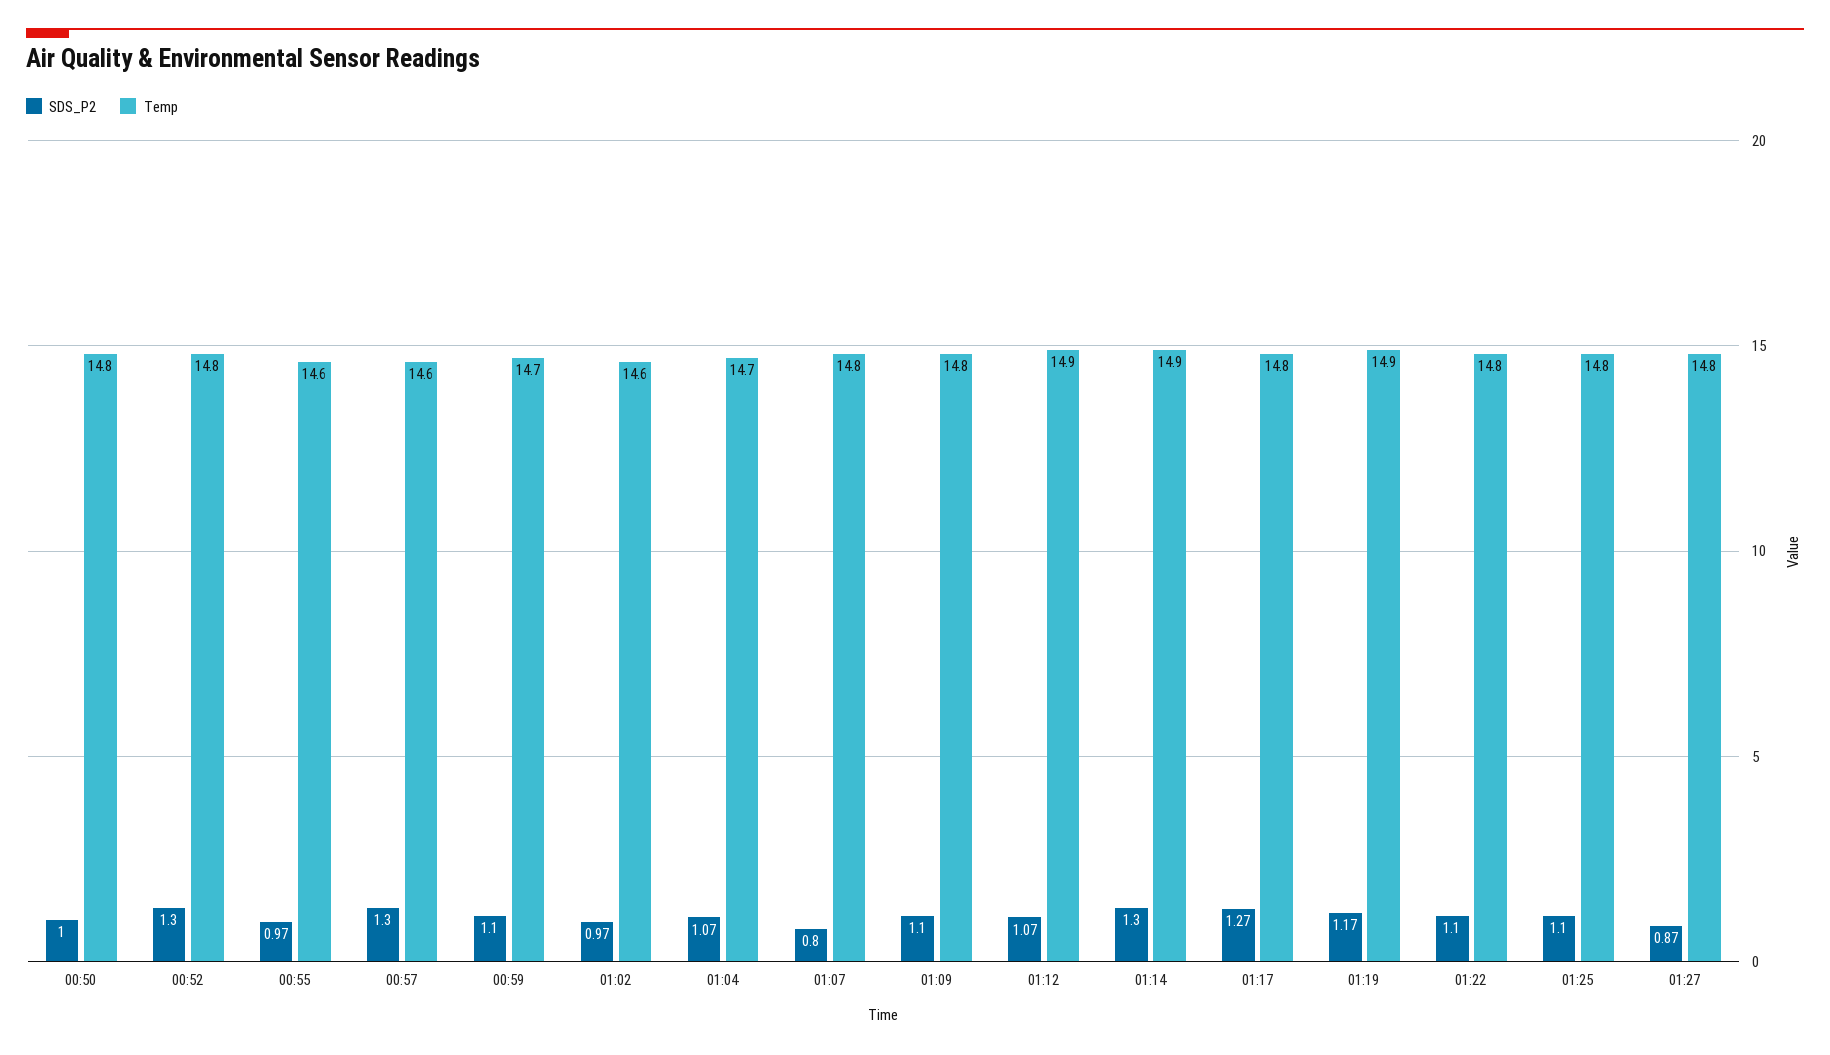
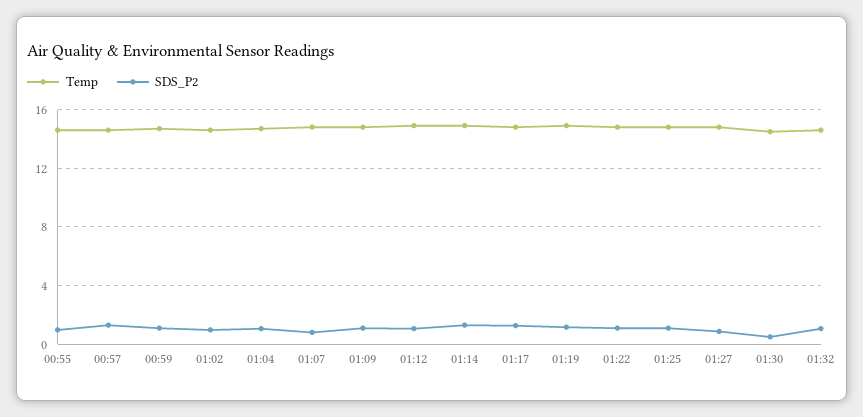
SDS_P2, 00:50: 1 -> none
Temp, 00:50: 14.8 -> none
SDS_P2, 00:52: 1.3 -> none
Temp, 00:52: 14.8 -> none
Temp, 01:30: none -> 14.5
SDS_P2, 01:30: none -> 0.5
Temp, 01:32: none -> 14.5
SDS_P2, 01:32: none -> 1

